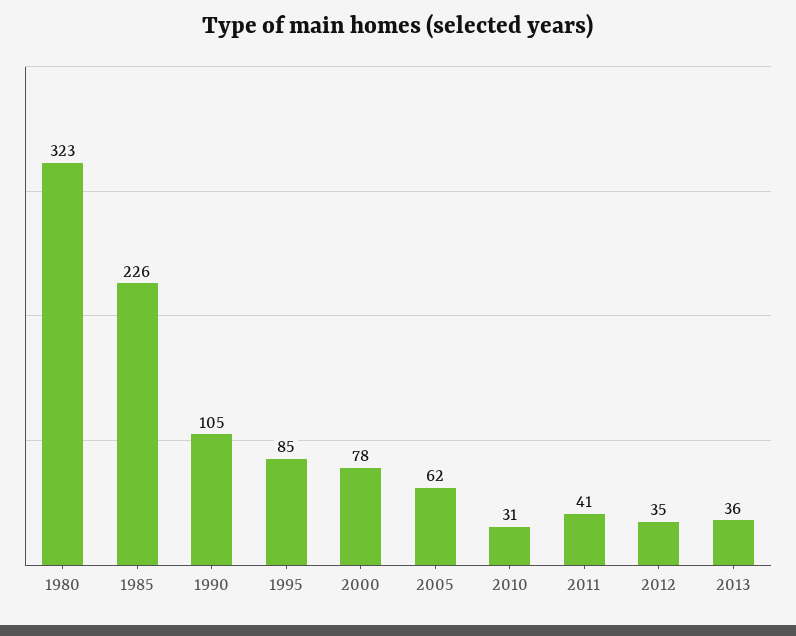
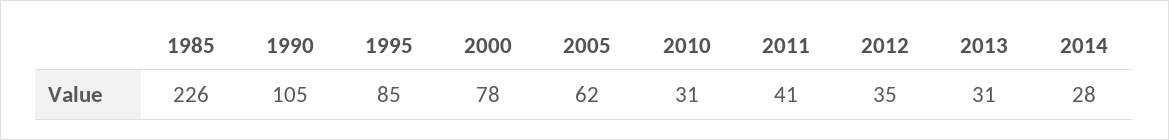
1980: 323 -> none
2013: 36 -> 31
2014: none -> 28

